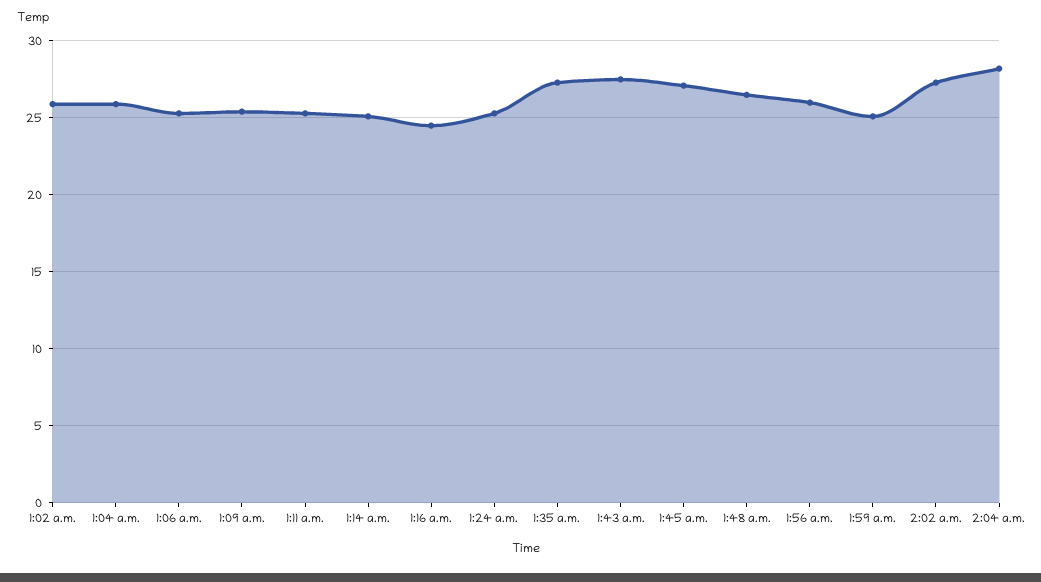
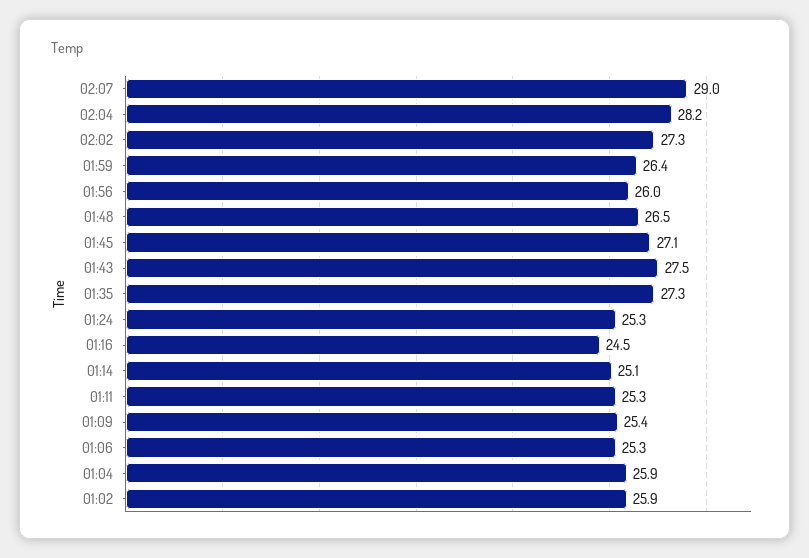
1:59 a.m.: 25 -> 26.4
02:07: none -> 29

